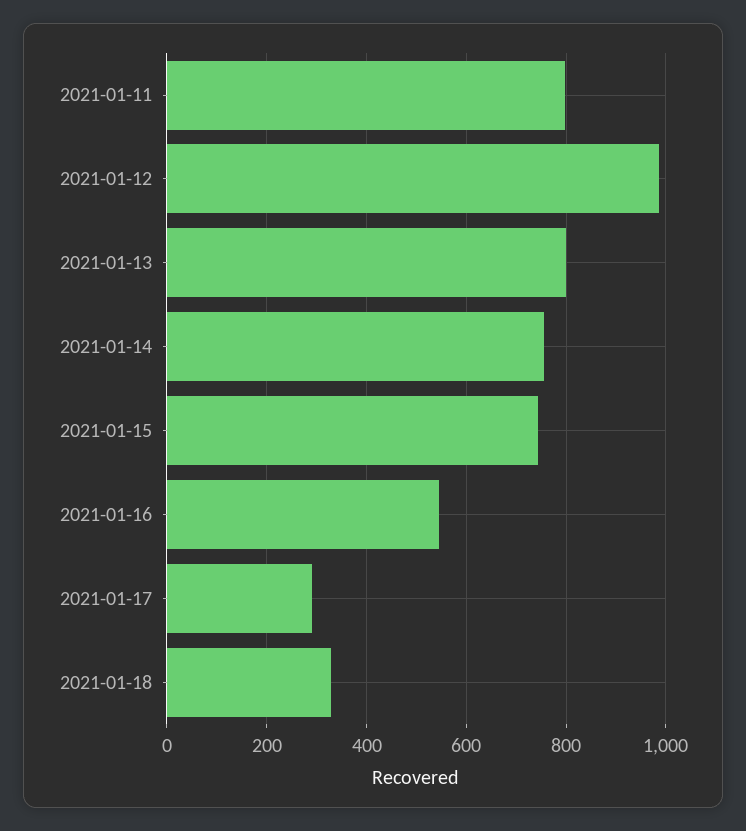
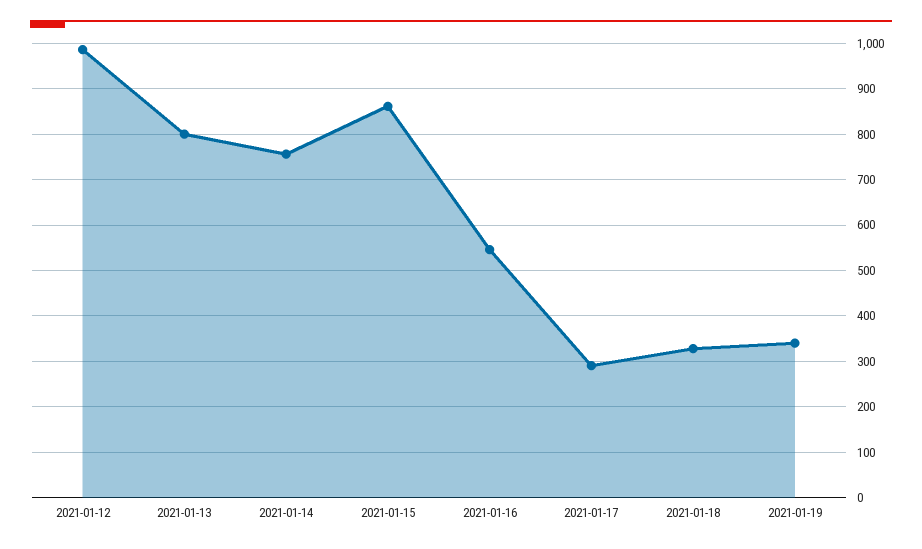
2021-01-11: 800 -> none
2021-01-15: 740 -> 860
2021-01-19: none -> 340

